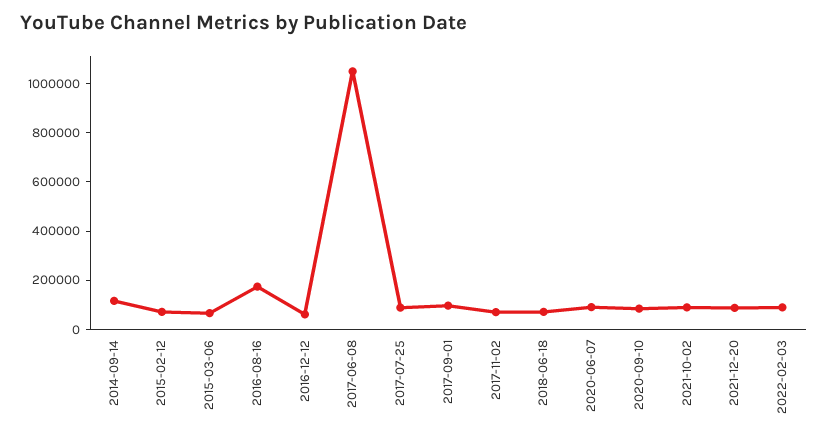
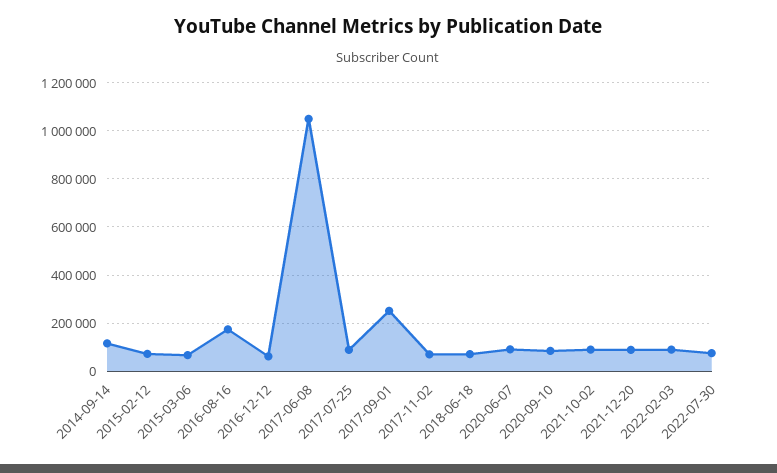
2017-09-01: 100000 -> 250000
2022-07-30: none -> 75000

